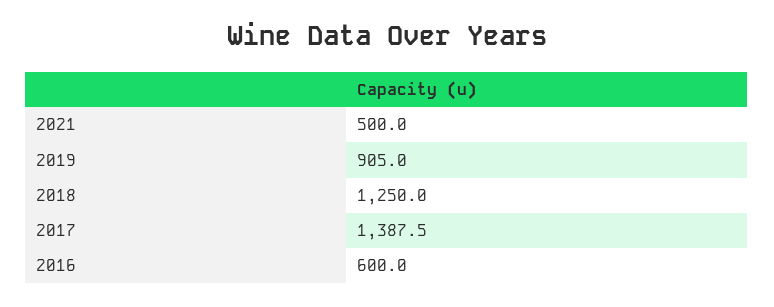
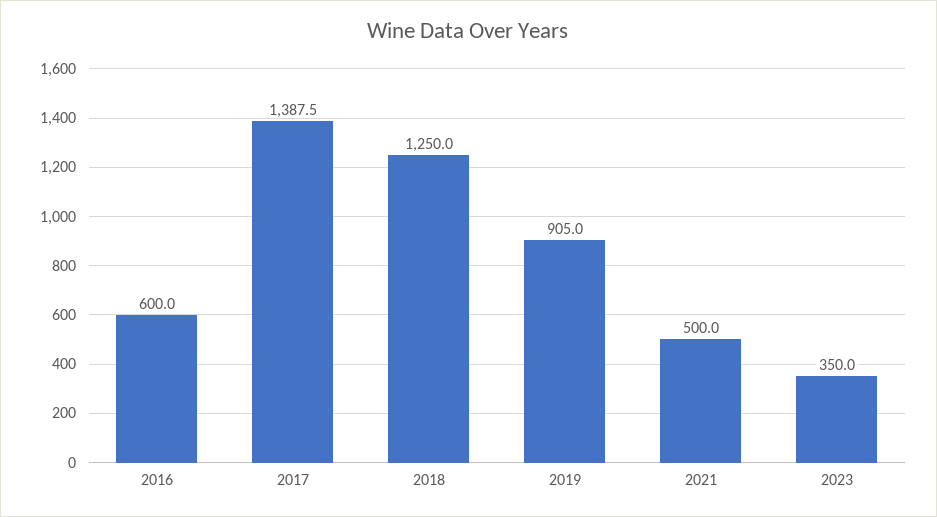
2023: none -> 350

